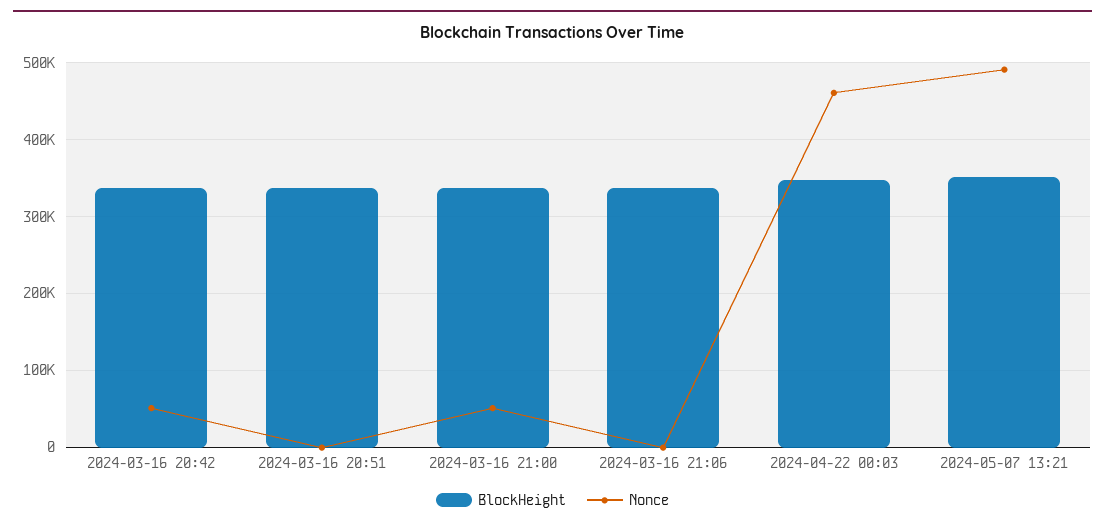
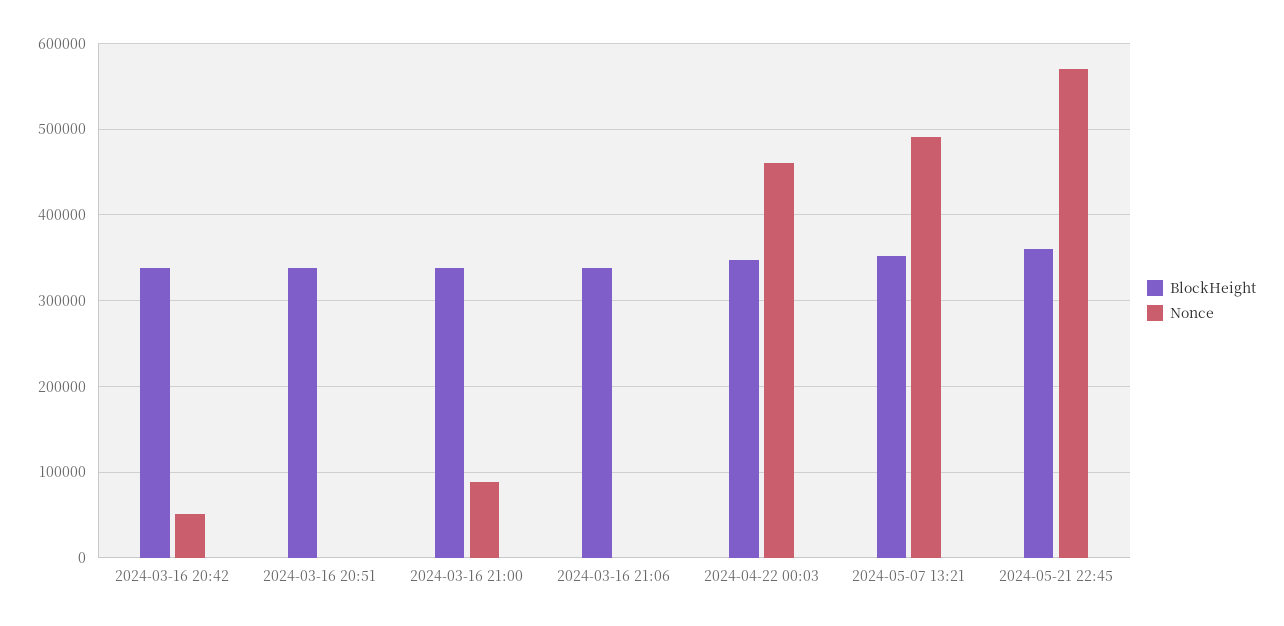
Nonce, 2024-03-16 21:00: 50000 -> 90000
BlockHeight, 2024-05-21 22:45: none -> 360000
Nonce, 2024-05-21 22:45: none -> 570000

